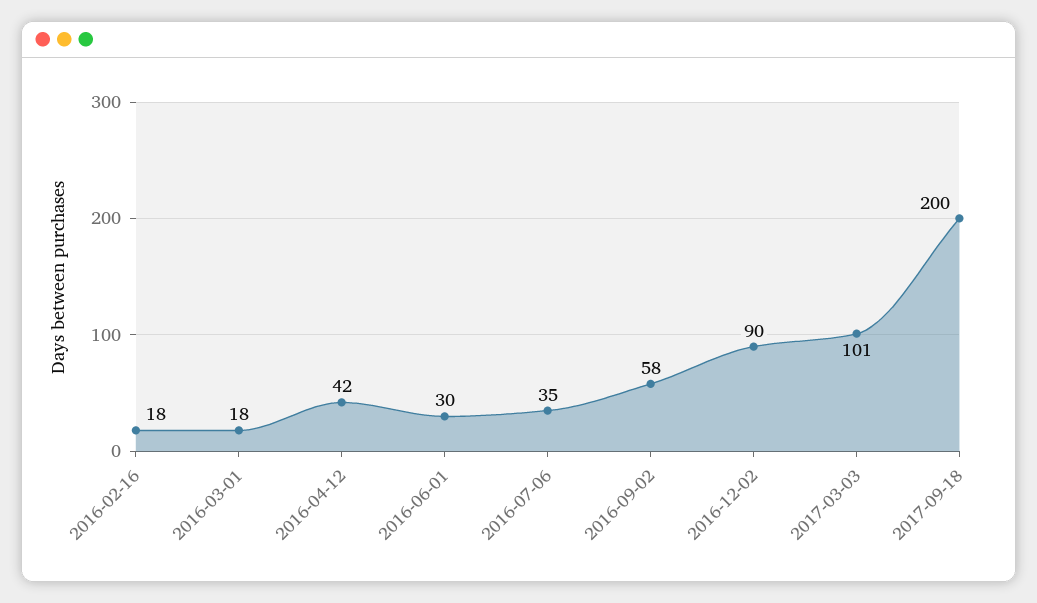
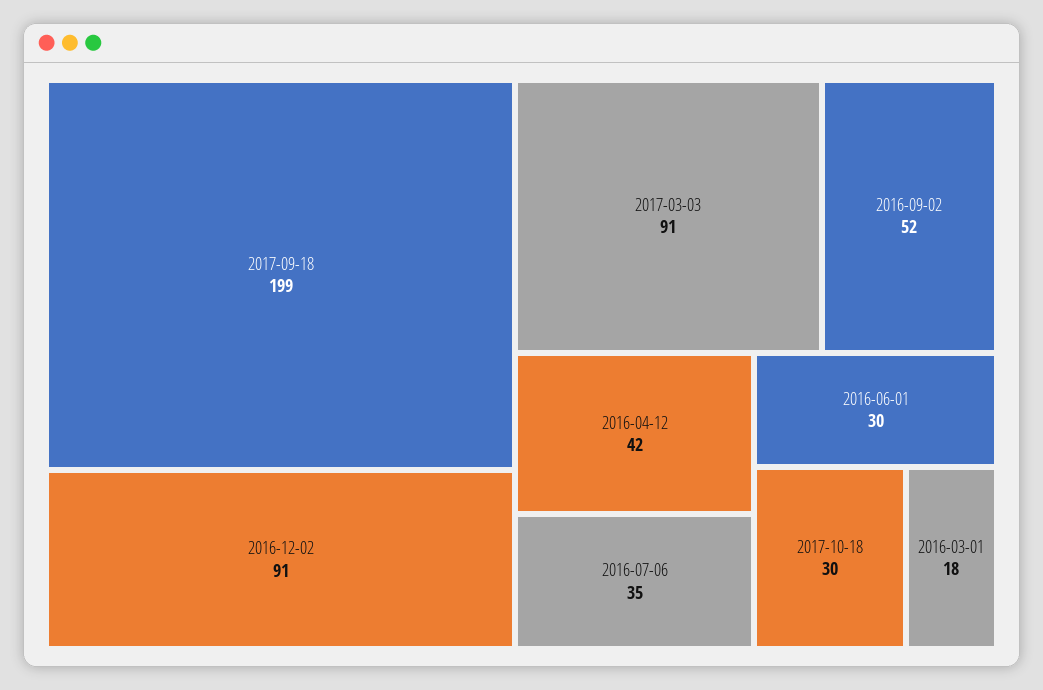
2016-02-16: 18 -> none
2016-09-02: 58 -> 52
2016-12-02: 90 -> 91
2017-03-03: 101 -> 91
2017-09-18: 200 -> 199
2017-10-18: none -> 30

